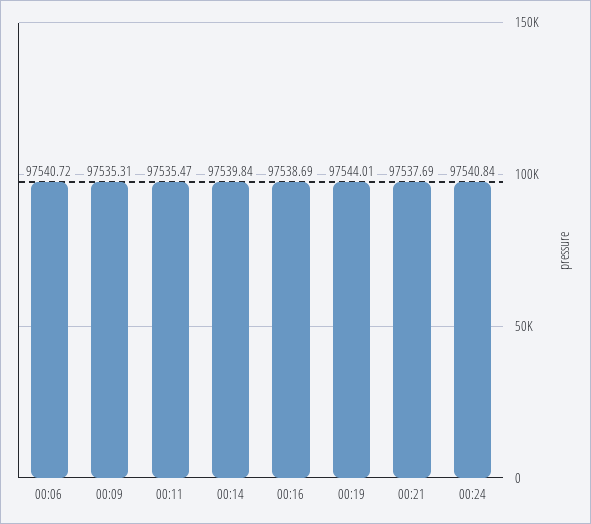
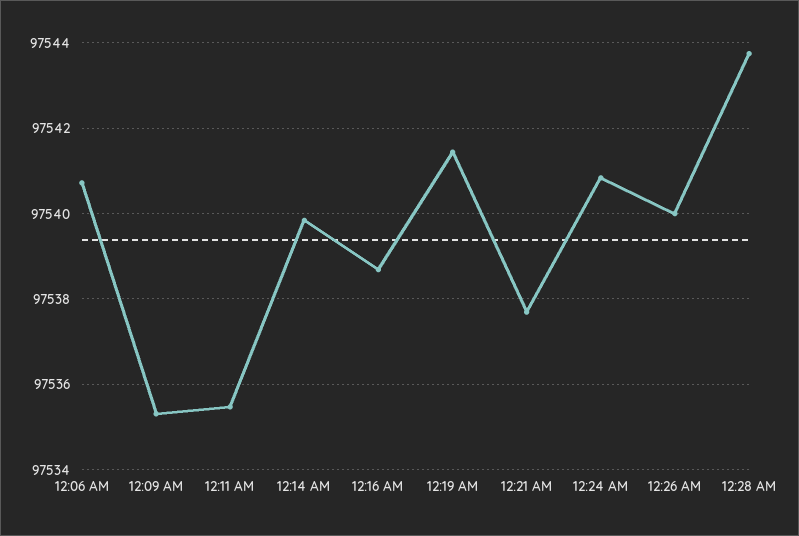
00:19: 97544.01 -> 97541.4
12:26 AM: none -> 97540
12:28 AM: none -> 97543.8

